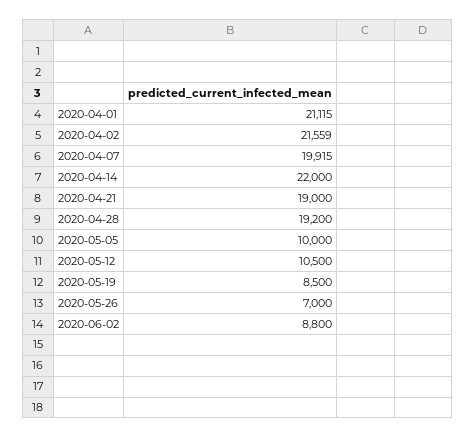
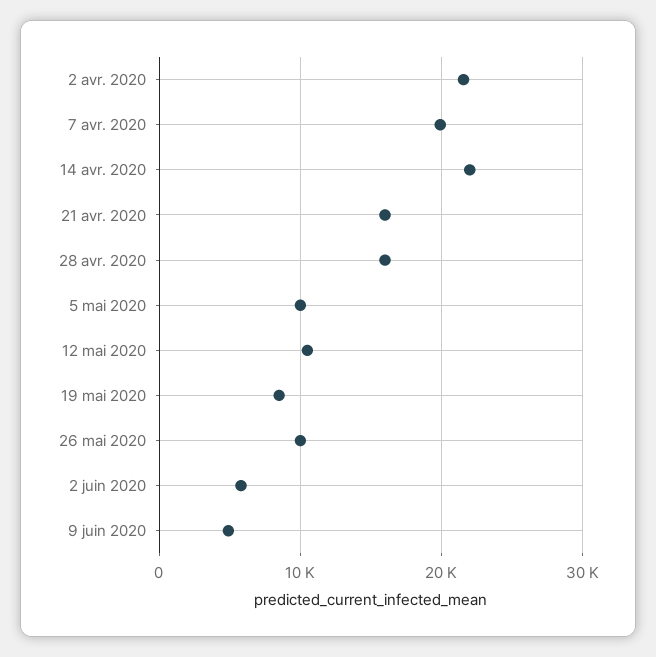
2020-04-01: 21115 -> none
2020-04-21: 19000 -> 16000
2020-04-28: 19200 -> 16000
2020-05-26: 7000 -> 10000
2020-06-02: 8800 -> 6000
9 juin 2020: none -> 5000

